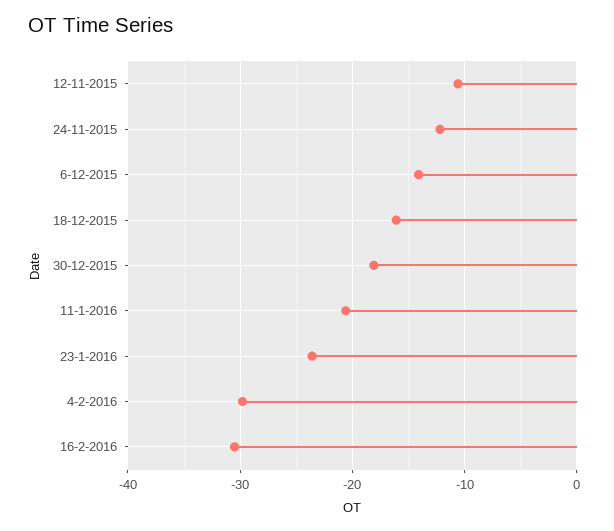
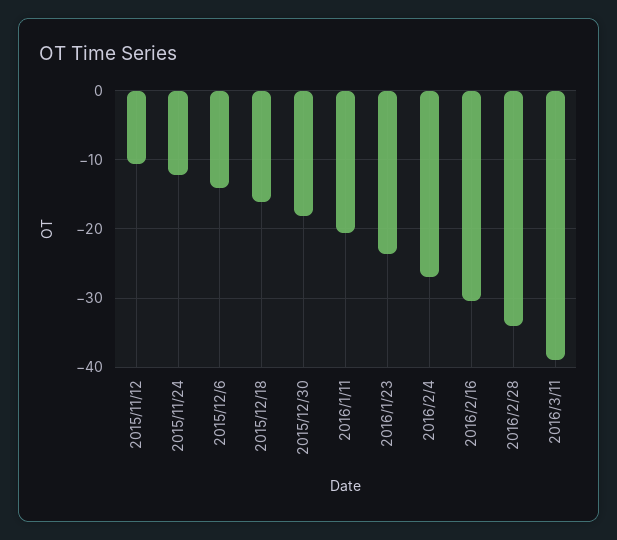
4-2-2016: -30 -> -27
2016/2/28: none -> -34
2016/3/11: none -> -39

